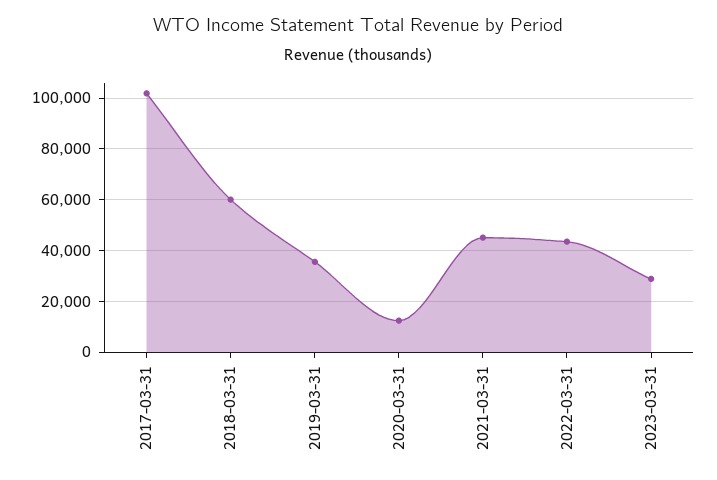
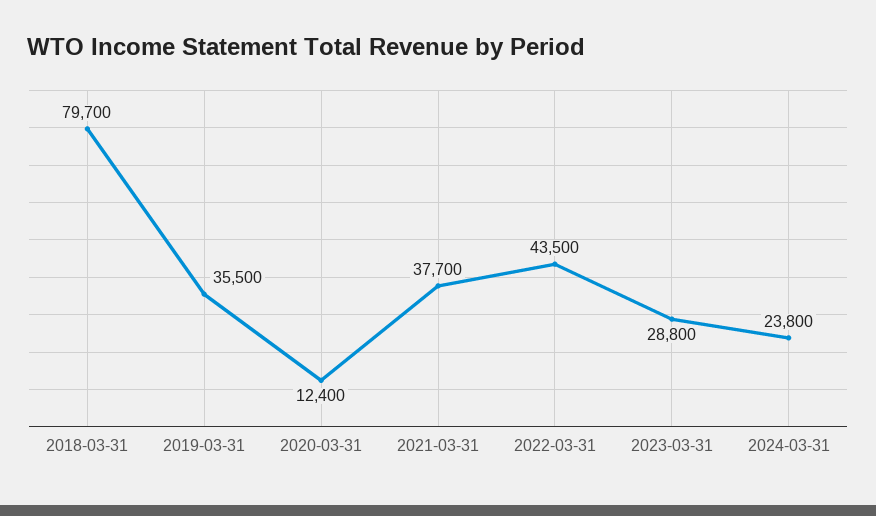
2017-03-31: 102500 -> none
2018-03-31: 60000 -> 79700
2021-03-31: 45000 -> 37700
2024-03-31: none -> 23800

